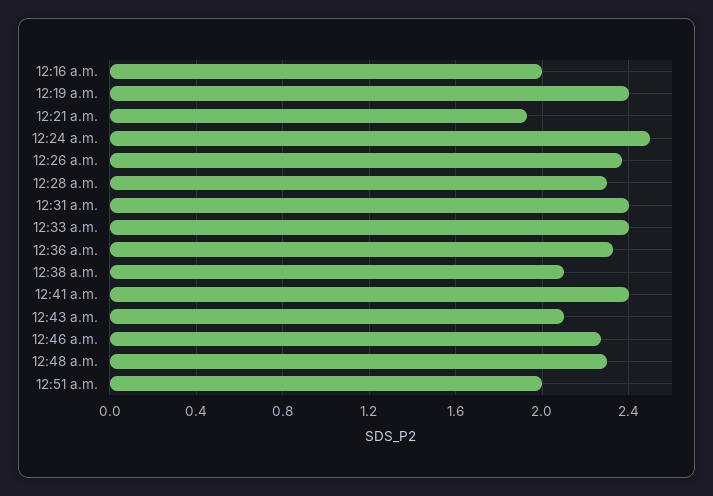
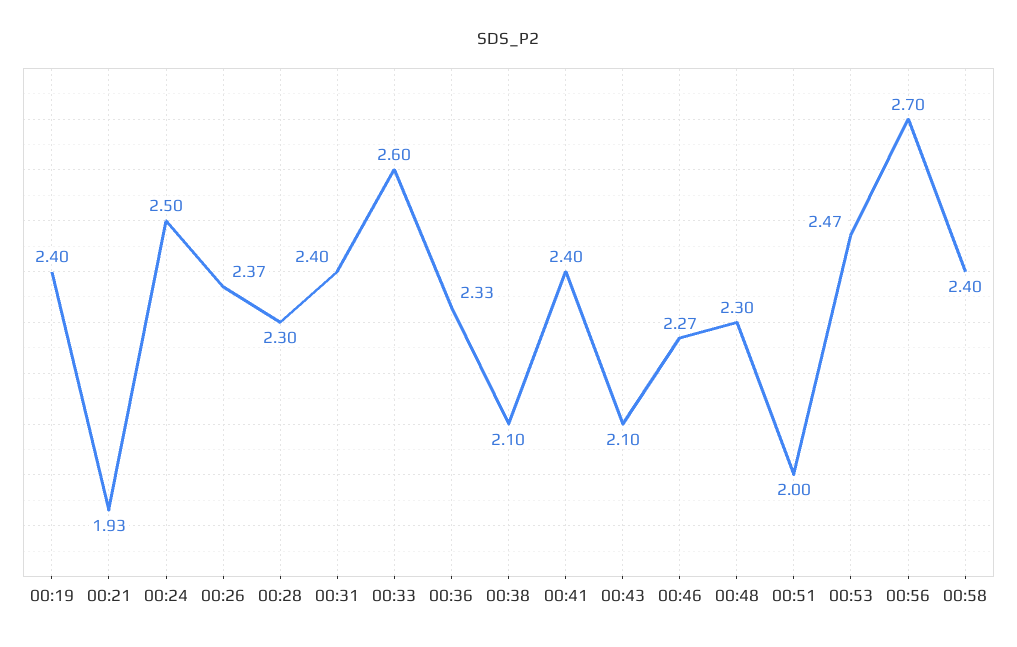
12:16 a.m.: 2 -> none
12:33 a.m.: 2.4 -> 2.6
00:53: none -> 2.47
00:56: none -> 2.7
00:58: none -> 2.4

